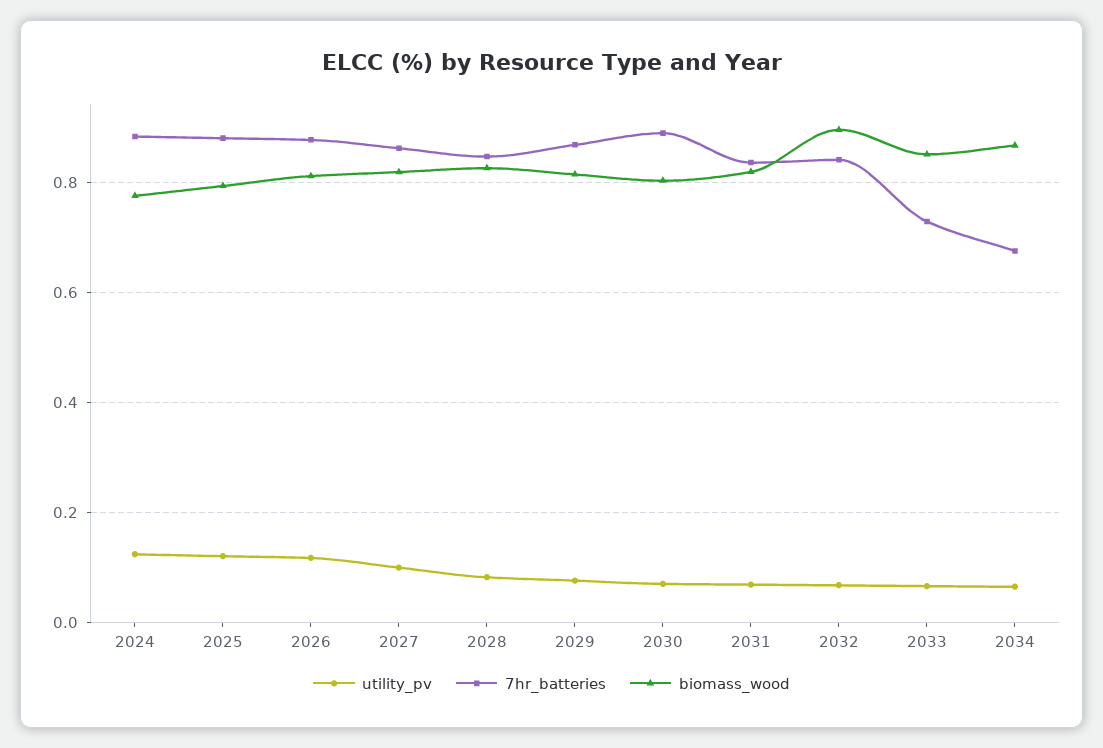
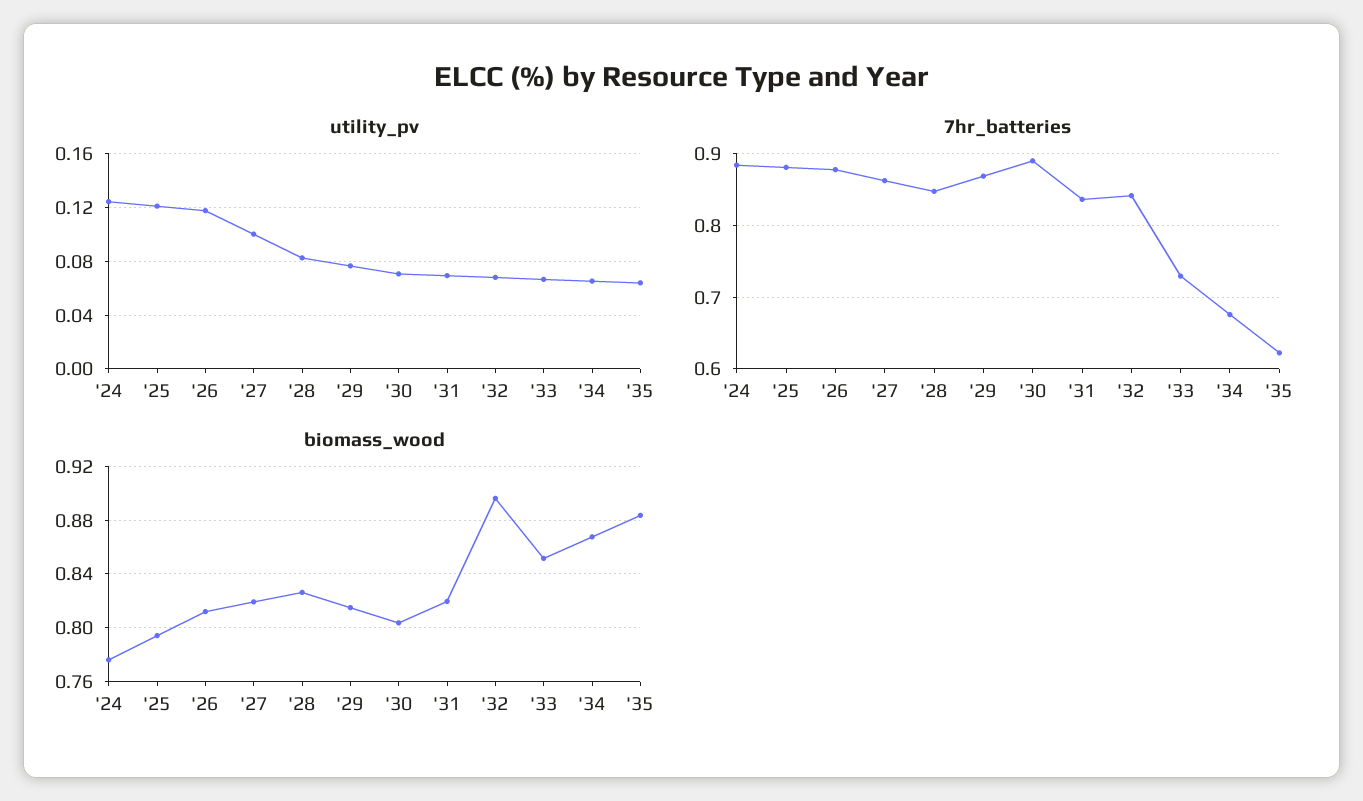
utility_pv, '35: none -> 0.065
7hr_batteries, '35: none -> 0.62
biomass_wood, '35: none -> 0.885

